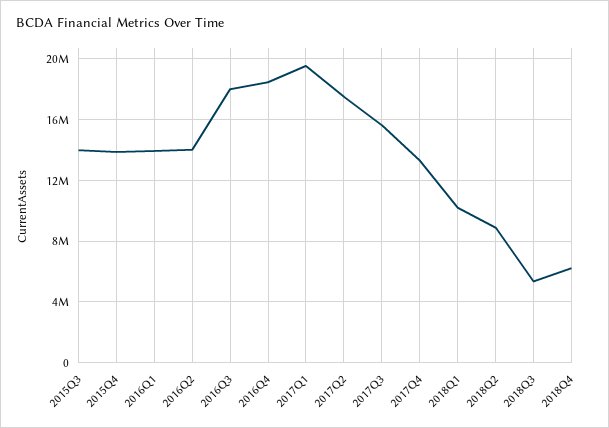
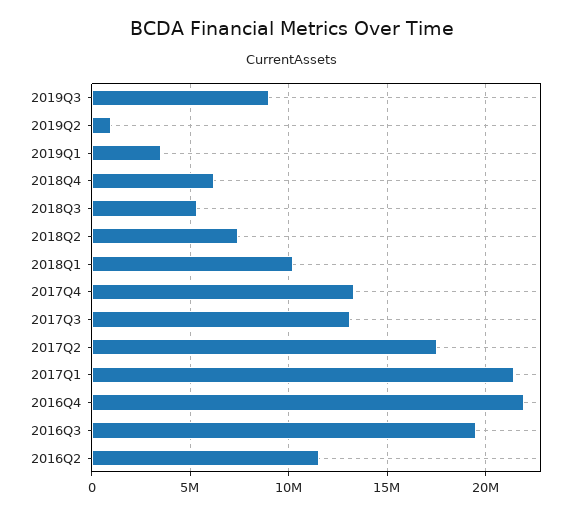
2015Q3: 14000000 -> none
2015Q4: 14000000 -> none
2016Q1: 14000000 -> none
2016Q2: 14000000 -> 11500000
2016Q3: 18000000 -> 19500000
2016Q4: 18500000 -> 22000000
2017Q1: 19500000 -> 21500000
2017Q3: 15500000 -> 13000000
2018Q2: 9000000 -> 7500000
2019Q3: none -> 9000000
2019Q2: none -> 1000000
2019Q1: none -> 3500000

